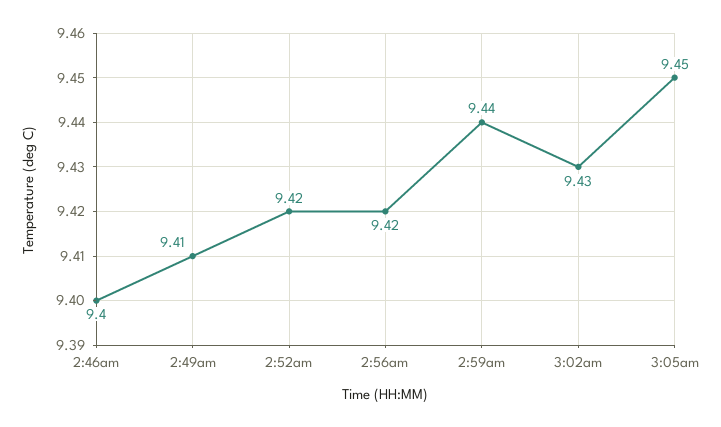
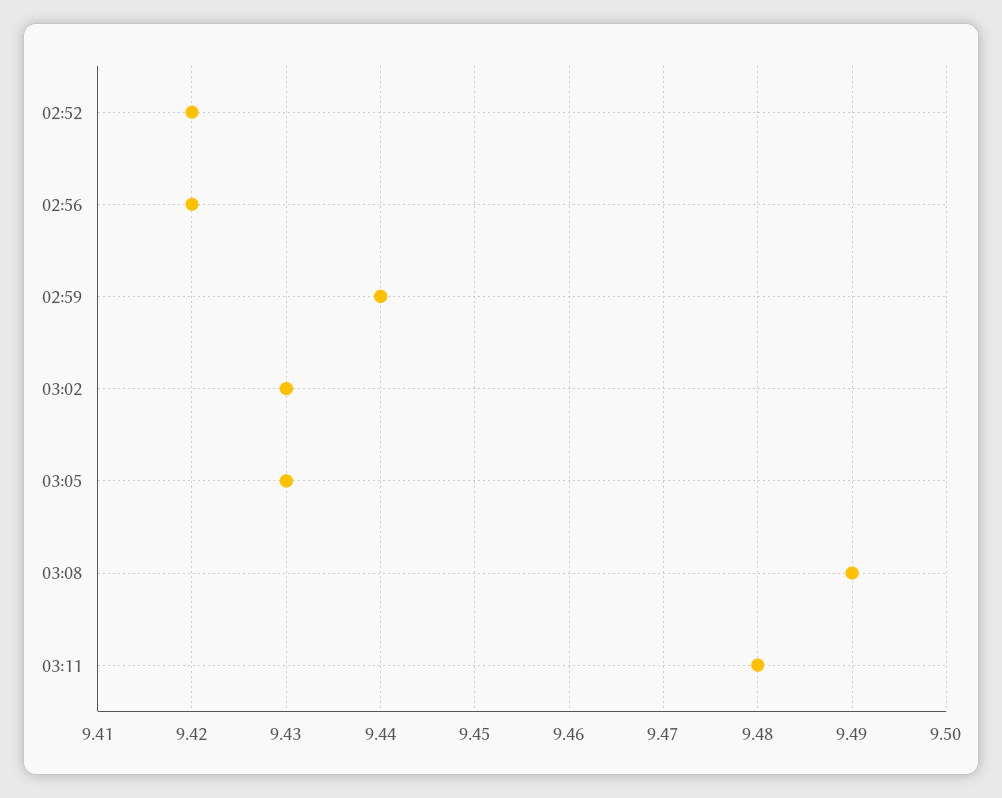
2:46am: 9.4 -> none
2:49am: 9.41 -> none
3:05am: 9.45 -> 9.43
03:08: none -> 9.49
03:11: none -> 9.48

